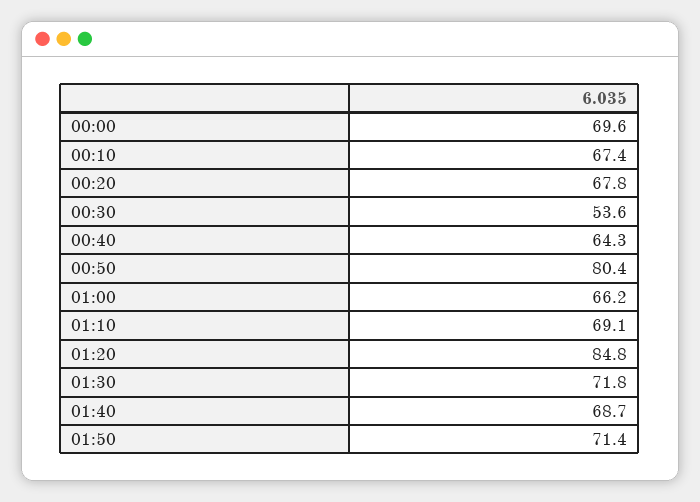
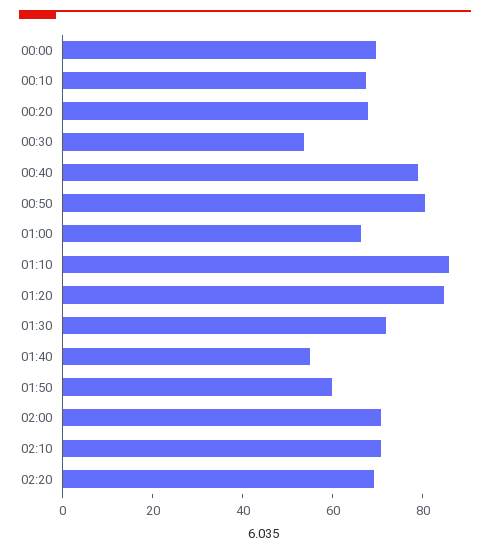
00:40: 64.3 -> 80
01:10: 69.1 -> 85
01:40: 68.7 -> 55
01:50: 71.4 -> 60
02:00: none -> 70
02:10: none -> 70
02:20: none -> 70

